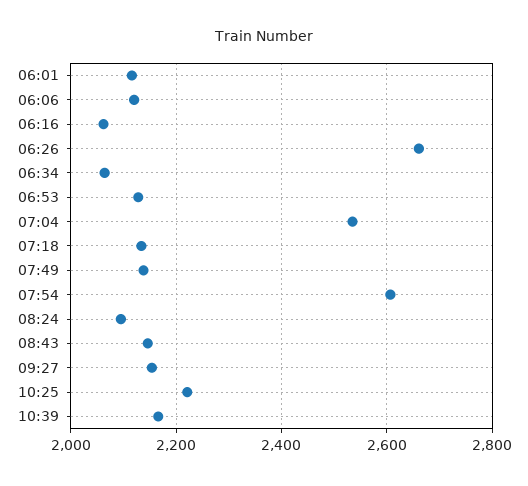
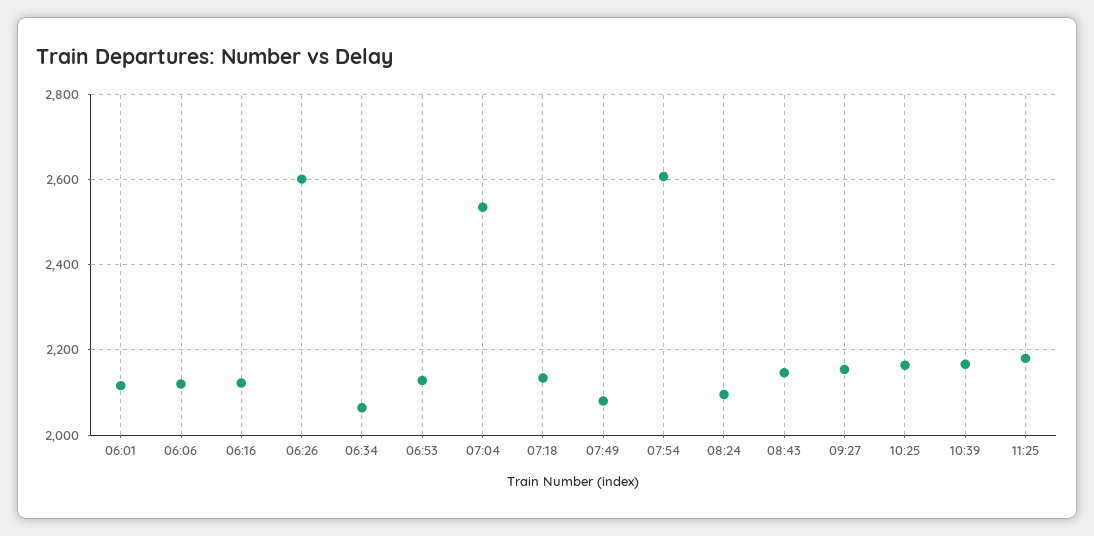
06:16: 2060 -> 2120
06:26: 2660 -> 2600
07:49: 2140 -> 2080
10:25: 2220 -> 2160
11:25: none -> 2180

